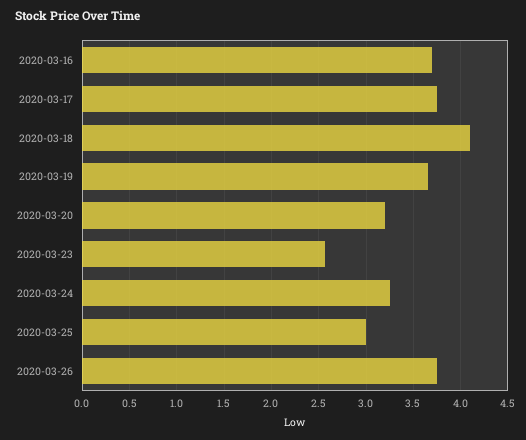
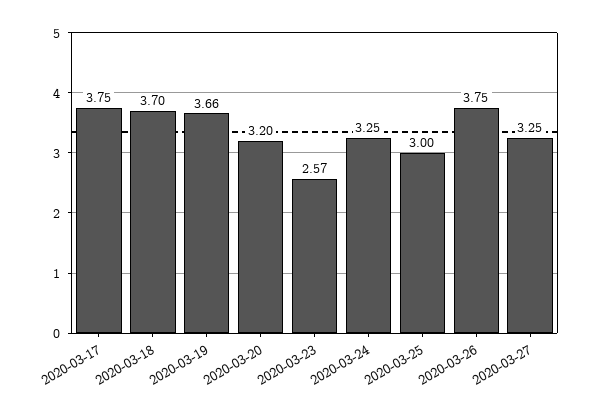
2020-03-16: 3.7 -> none
2020-03-18: 4.1 -> 3.7
2020-03-27: none -> 3.25

